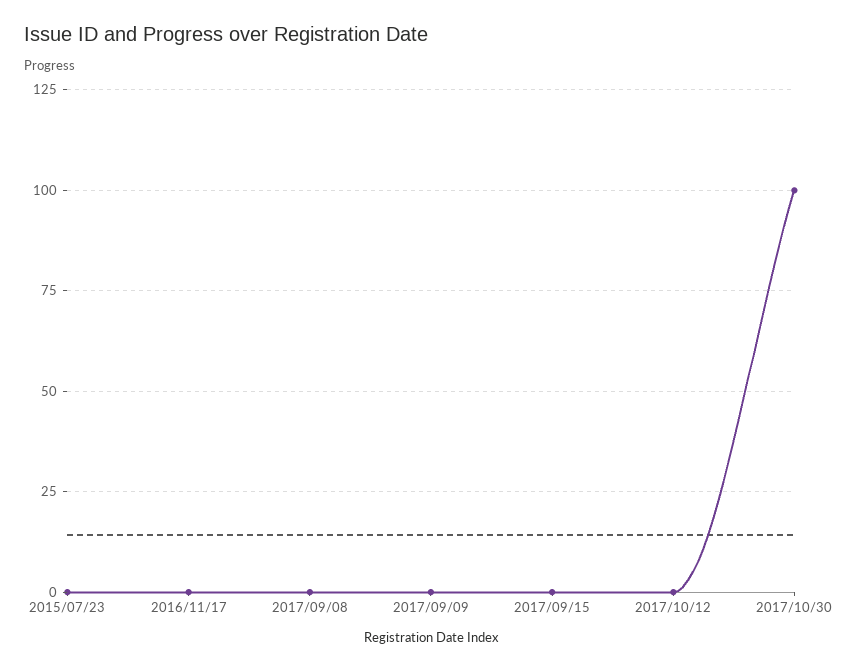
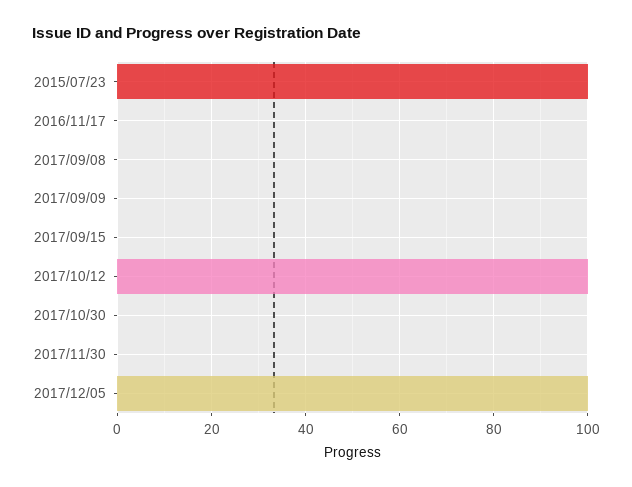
2015/07/23: 0 -> 100
2017/10/12: 0 -> 100
2017/10/30: 100 -> 0
2017/11/30: none -> 0
2017/12/05: none -> 100

